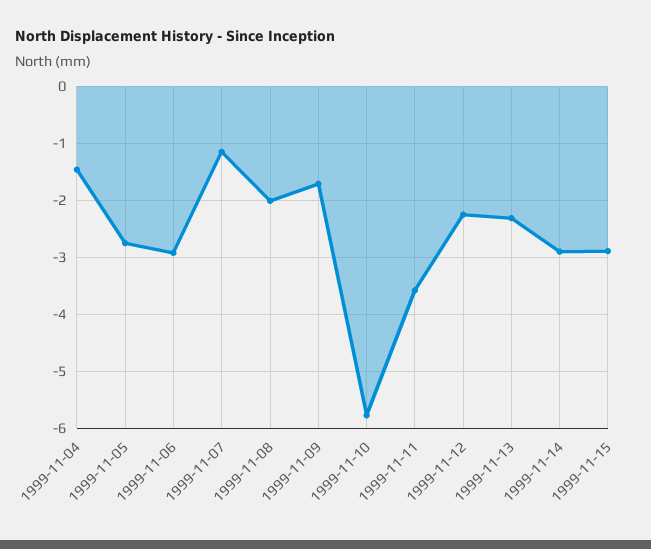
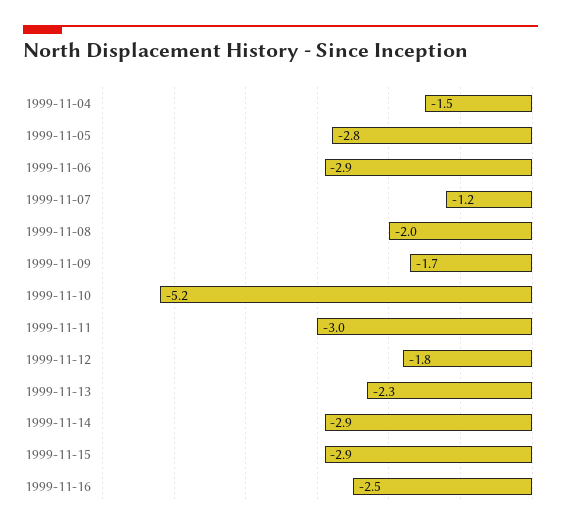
1999-11-10: -5.8 -> -5.2
1999-11-11: -3.6 -> -3
1999-11-12: -2.2 -> -1.8
1999-11-16: none -> -2.5

